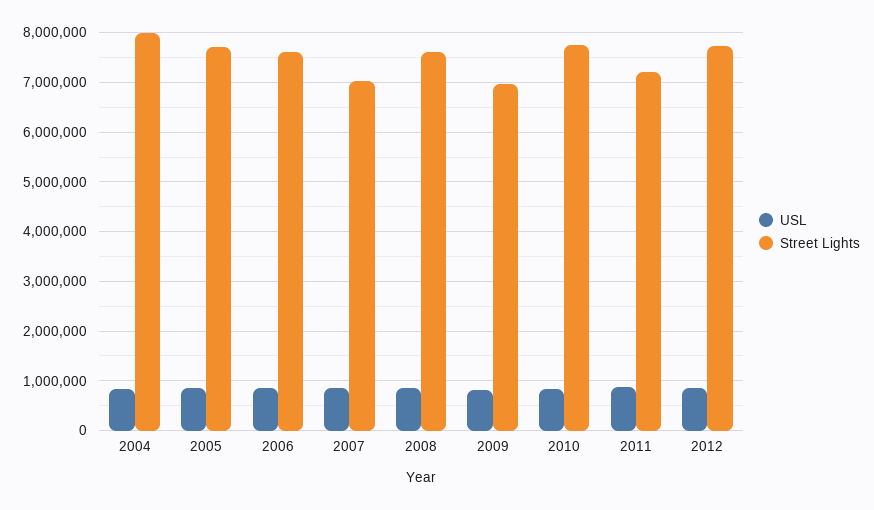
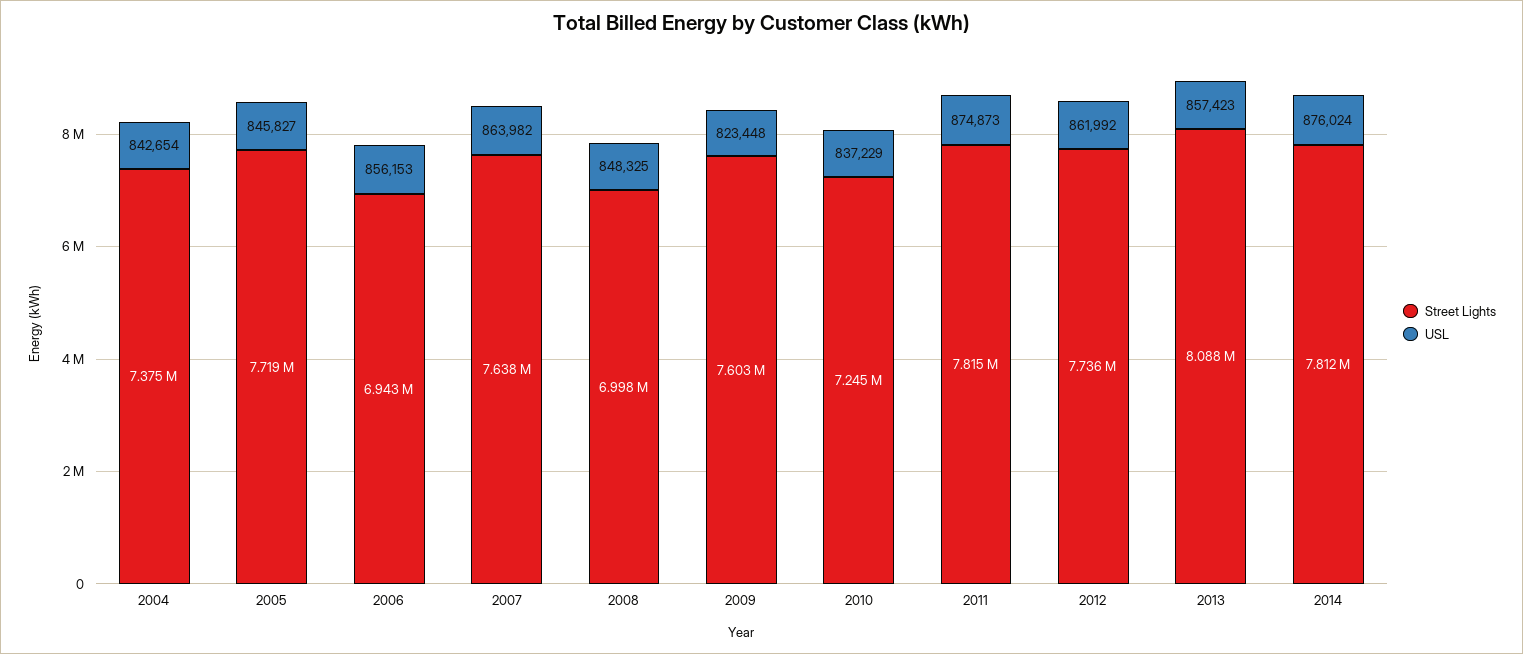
Street Lights, 2004: 8000000 -> 7375000
Street Lights, 2006: 7600000 -> 6943000
Street Lights, 2007: 7000000 -> 7638000
Street Lights, 2008: 7600000 -> 6998000
Street Lights, 2009: 7000000 -> 7603000
Street Lights, 2010: 7800000 -> 7245000
Street Lights, 2011: 7200000 -> 7815000
Street Lights, 2013: none -> 8088000
USL, 2013: none -> 857423
Street Lights, 2014: none -> 7812000
USL, 2014: none -> 876024

